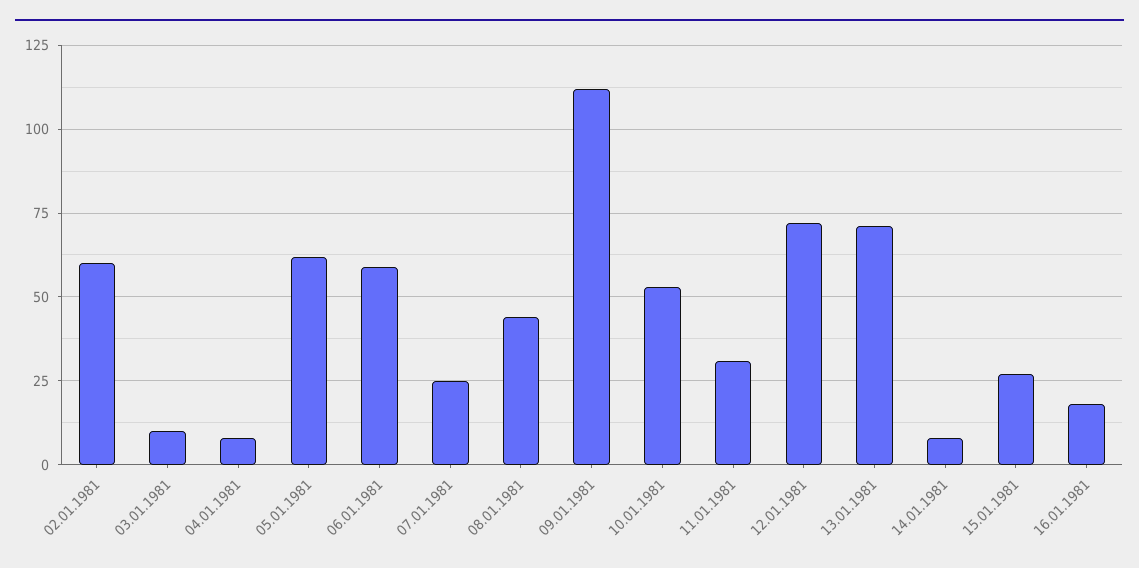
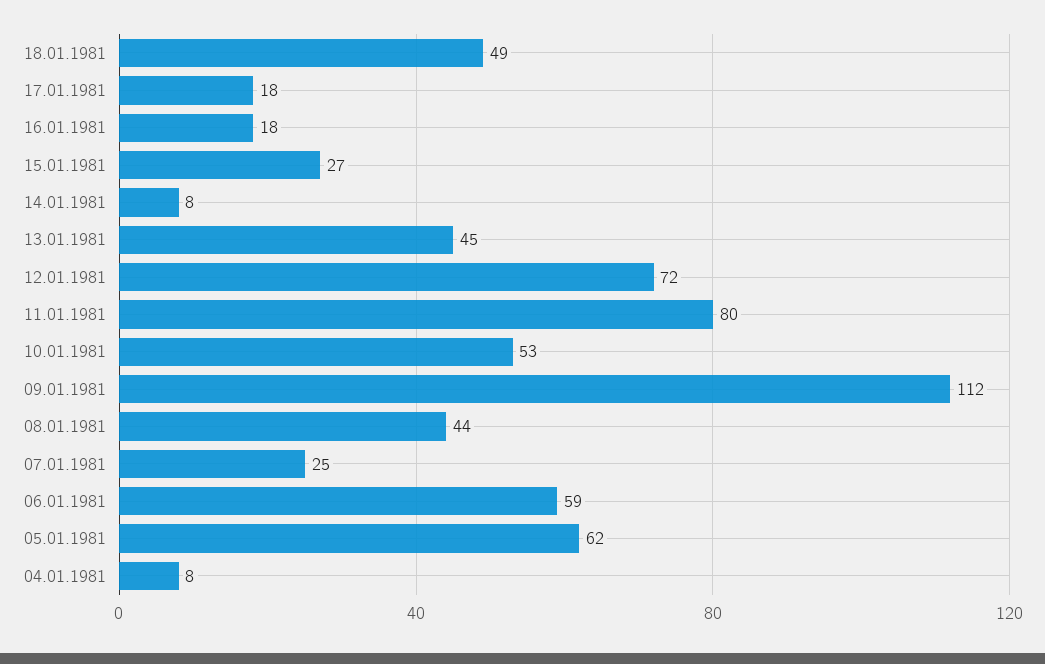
02.01.1981: 60 -> none
03.01.1981: 10 -> none
11.01.1981: 30 -> 80
13.01.1981: 70 -> 45
18.01.1981: none -> 49
17.01.1981: none -> 18

